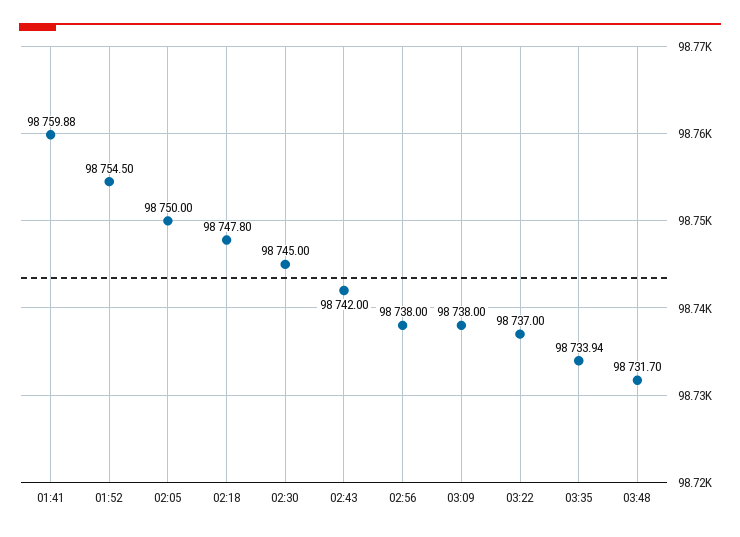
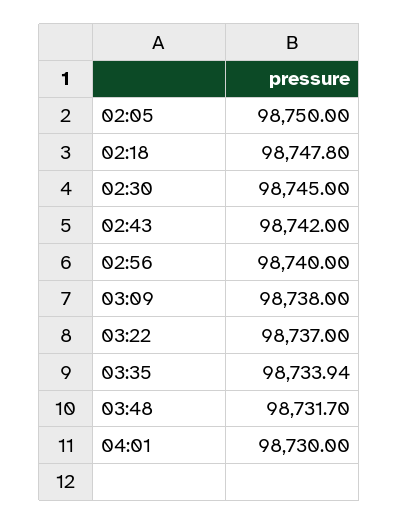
01:41: 98759.88 -> none
01:52: 98754.5 -> none
02:56: 98738 -> 98740
04:01: none -> 98730

